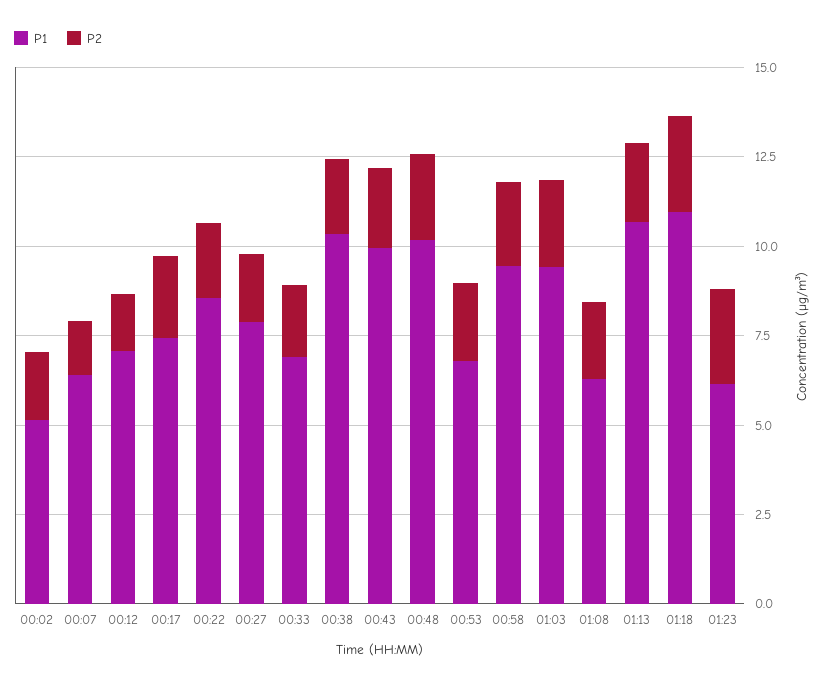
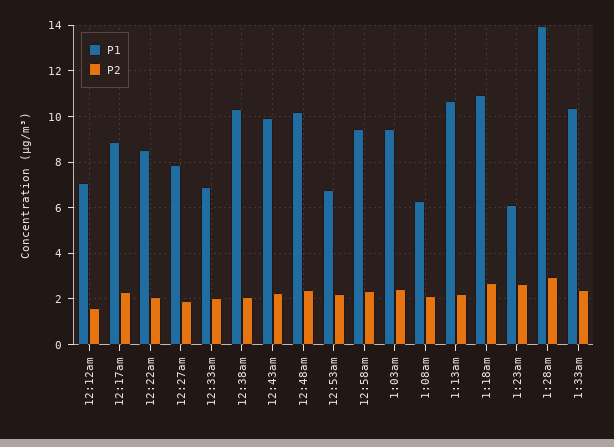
P1, 00:02: 5 -> none
P2, 00:02: 2 -> none
P1, 00:07: 6.5 -> none
P2, 00:07: 1.5 -> none
P1, 00:17: 7.5 -> 9
P1, 1:28am: none -> 14
P2, 1:28am: none -> 3
P1, 1:33am: none -> 10.5
P2, 1:33am: none -> 2.5

